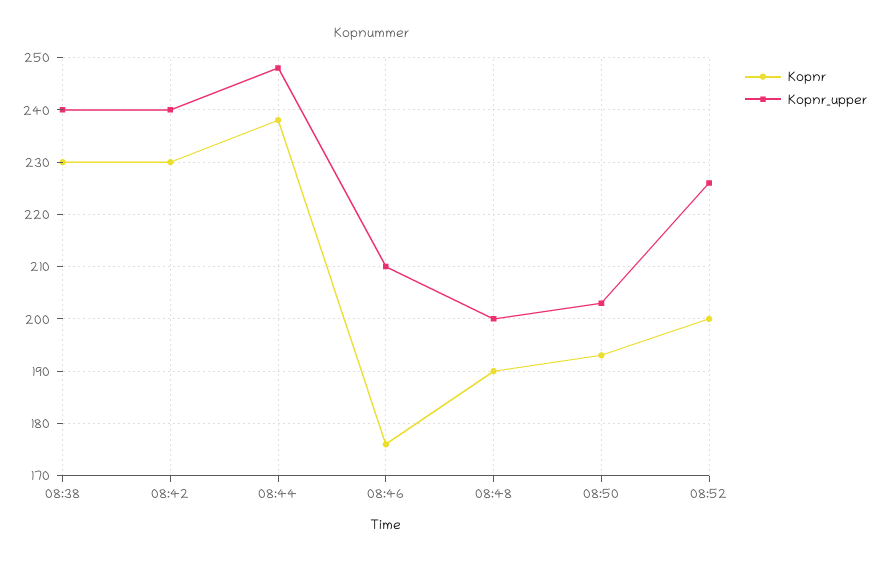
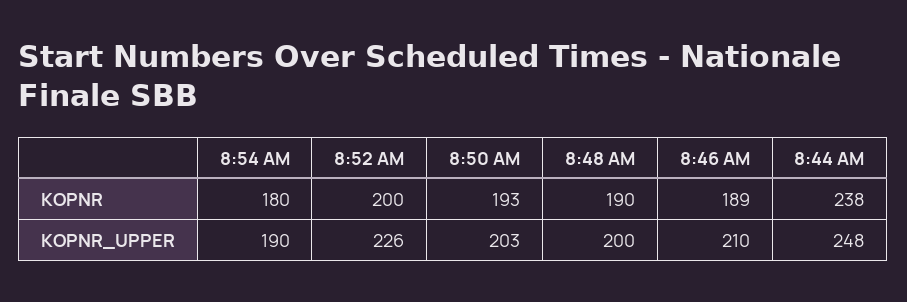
Kopnr, 08:38: 230 -> none
Kopnr_upper, 08:38: 240 -> none
Kopnr, 08:42: 230 -> none
Kopnr_upper, 08:42: 240 -> none
Kopnr, 08:46: 175 -> 189
Kopnr, 8:54 AM: none -> 180
Kopnr_upper, 8:54 AM: none -> 190

